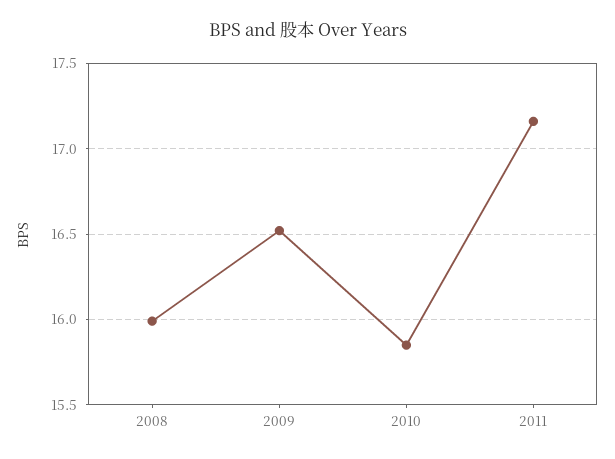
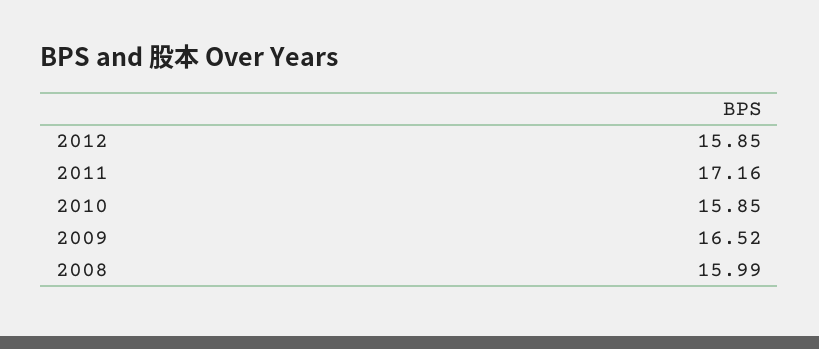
2012: none -> 15.85

